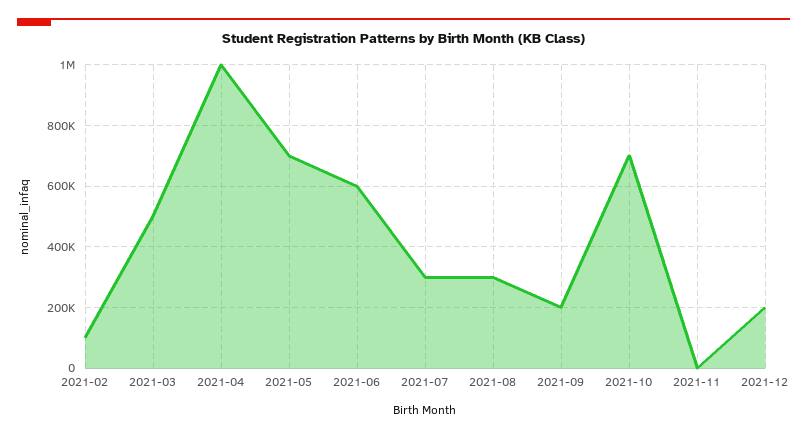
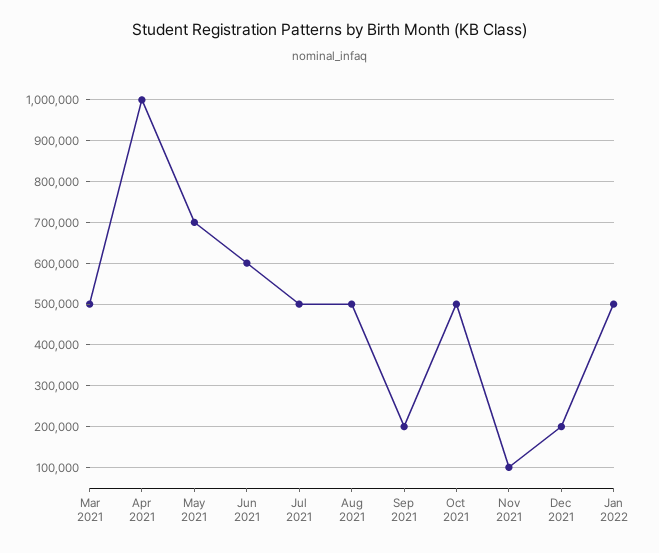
2021-02: 100000 -> none
2021-07: 300000 -> 500000
2021-08: 300000 -> 500000
2021-10: 700000 -> 500000
2021-11: 0 -> 100000
Jan 2022: none -> 500000

